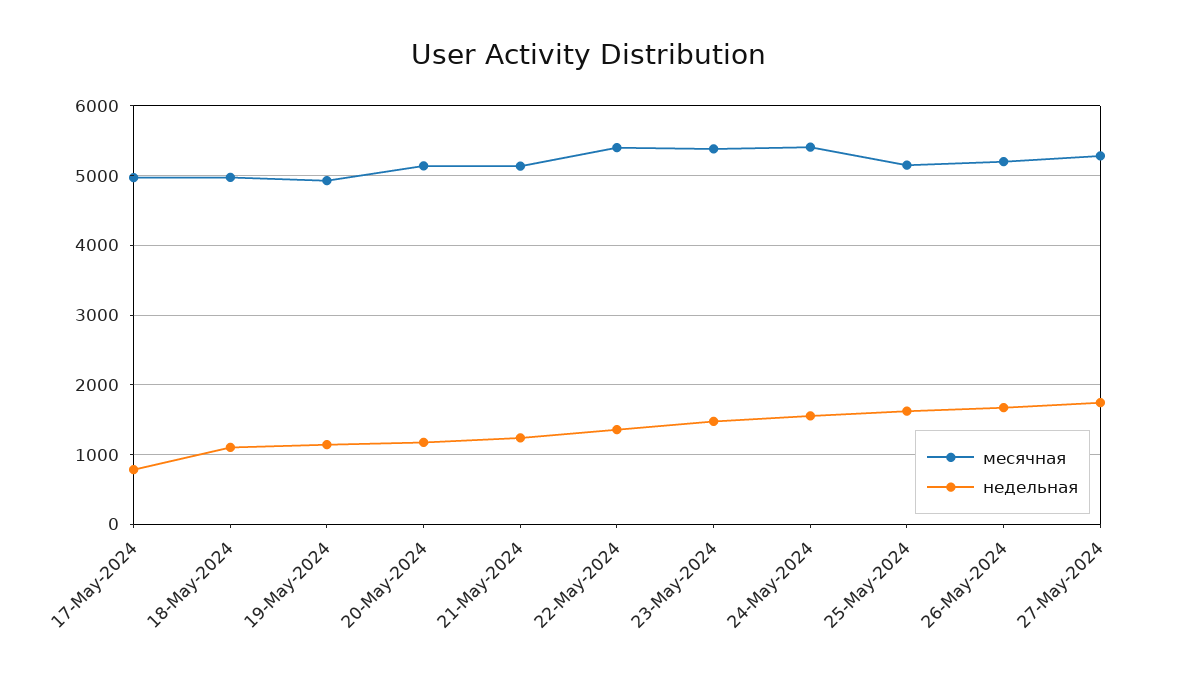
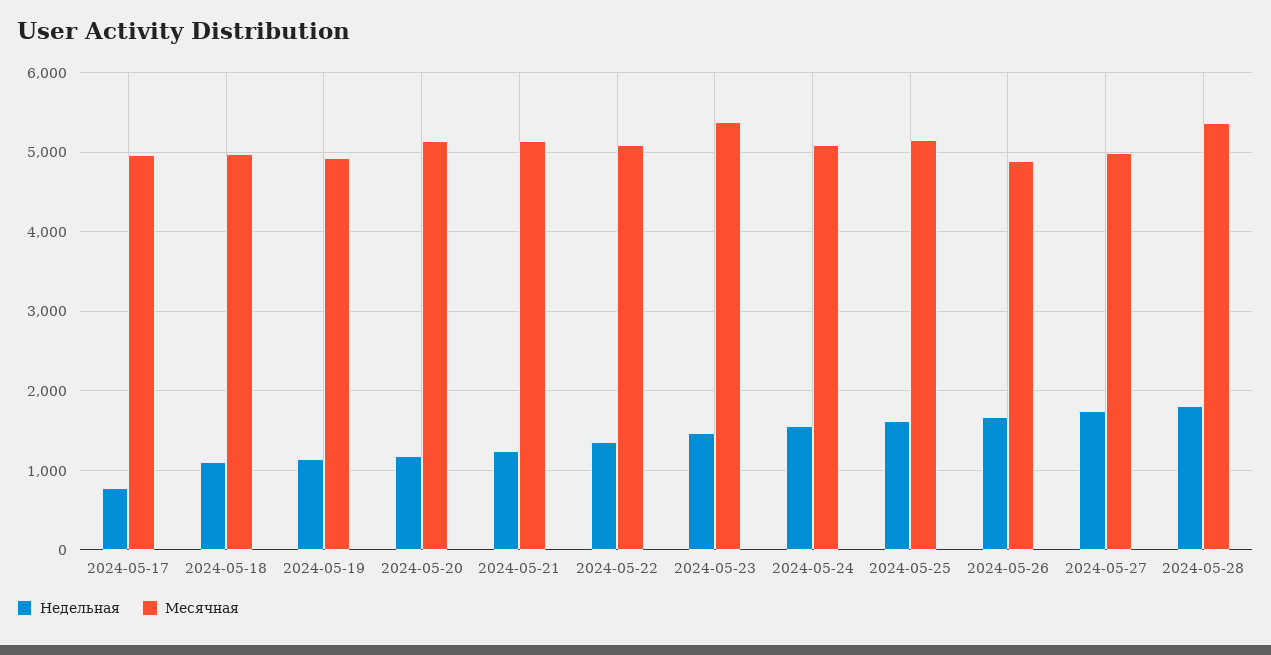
месячная, 22-May-2024: 5400 -> 5100
месячная, 24-May-2024: 5400 -> 5100
месячная, 26-May-2024: 5200 -> 4900
месячная, 27-May-2024: 5300 -> 5000
недельная, 2024-05-28: none -> 1800
месячная, 2024-05-28: none -> 5400

